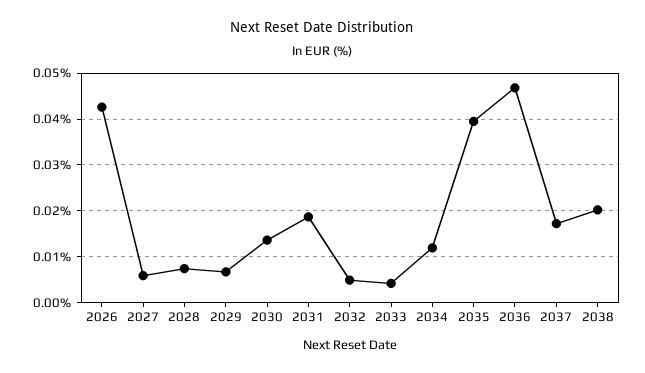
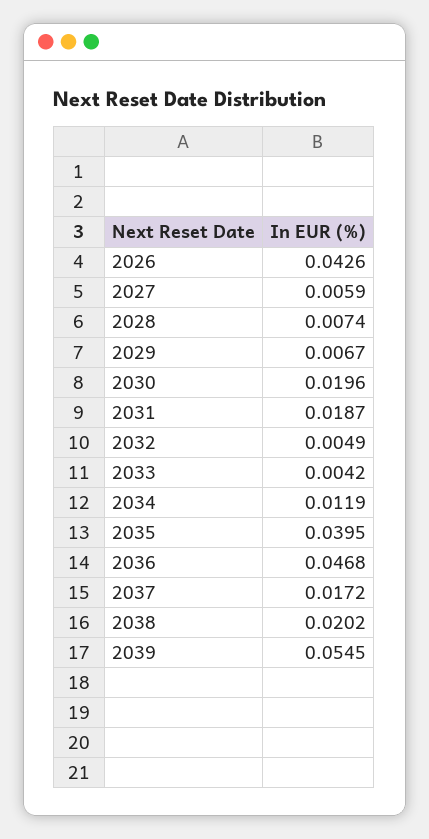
2030: 0.014 -> 0.0196
2039: none -> 0.0545

